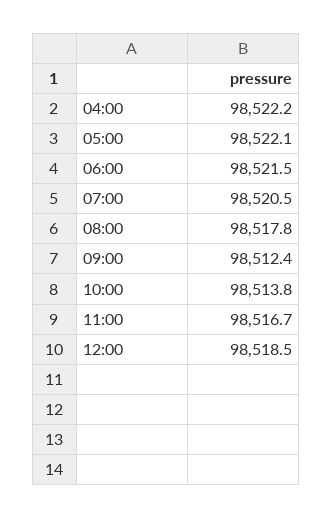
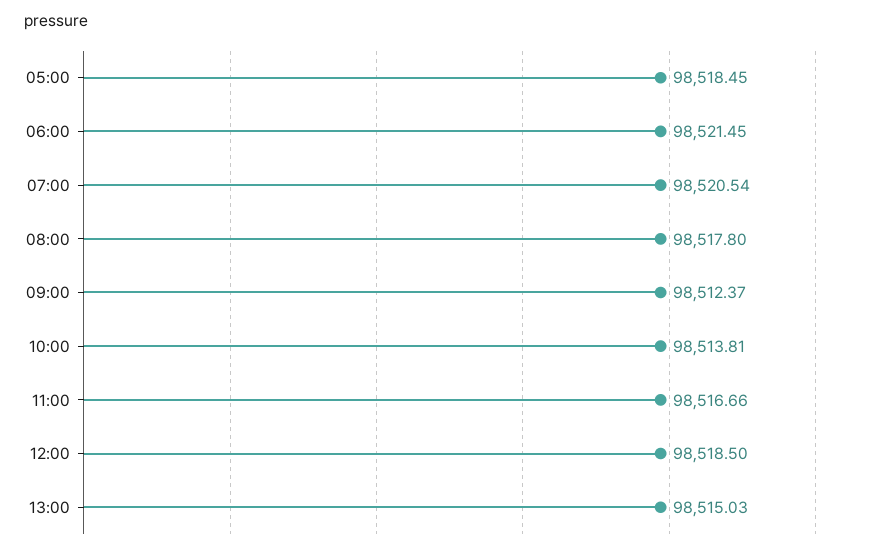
04:00: 98522.2 -> none
05:00: 98522.1 -> 98518.45
13:00: none -> 98515.03

